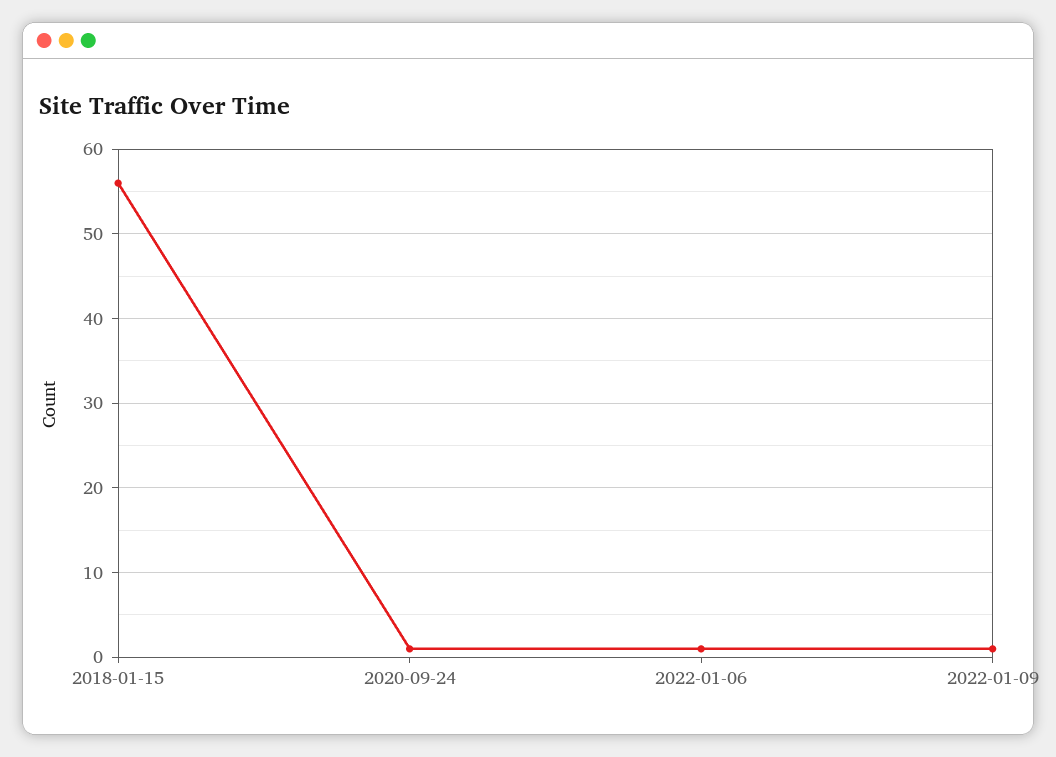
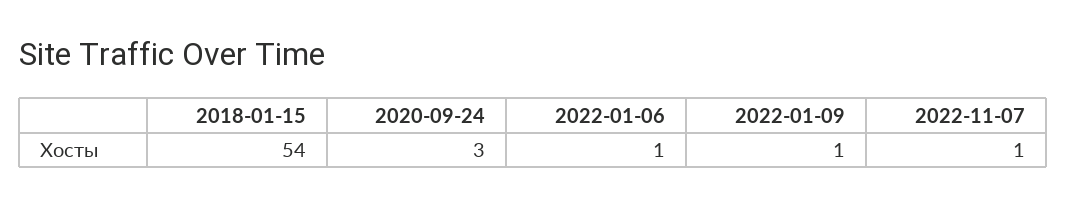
2018-01-15: 56 -> 54
2020-09-24: 1 -> 3
2022-11-07: none -> 1

